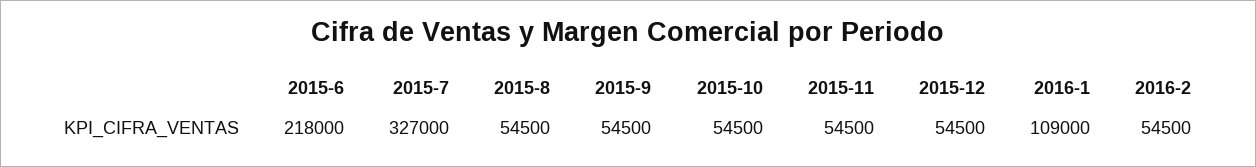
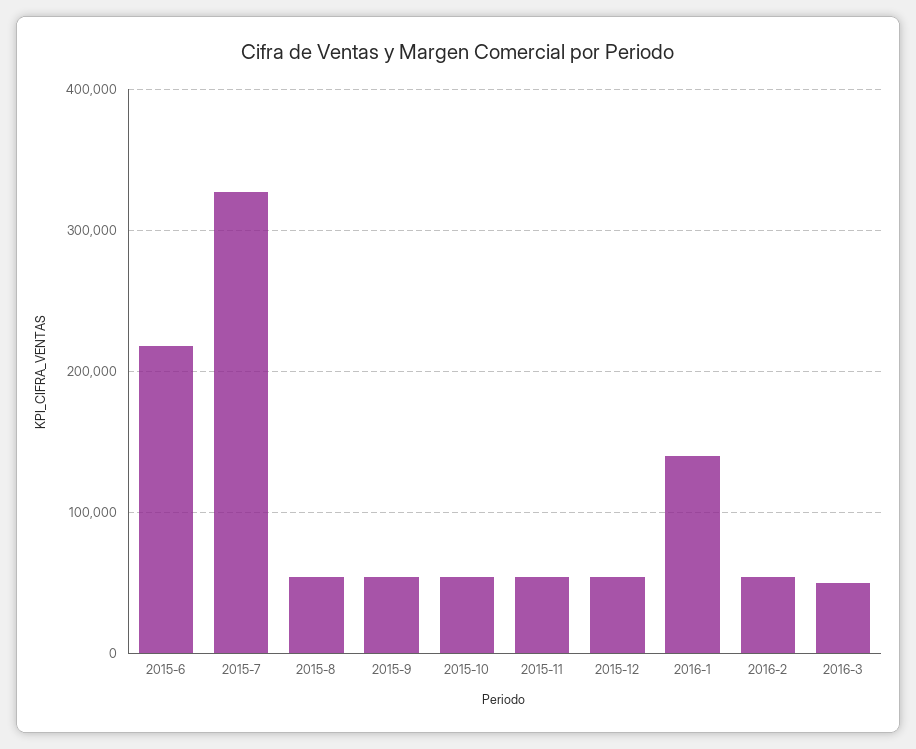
2016-1: 109000 -> 140000
2016-3: none -> 50000

